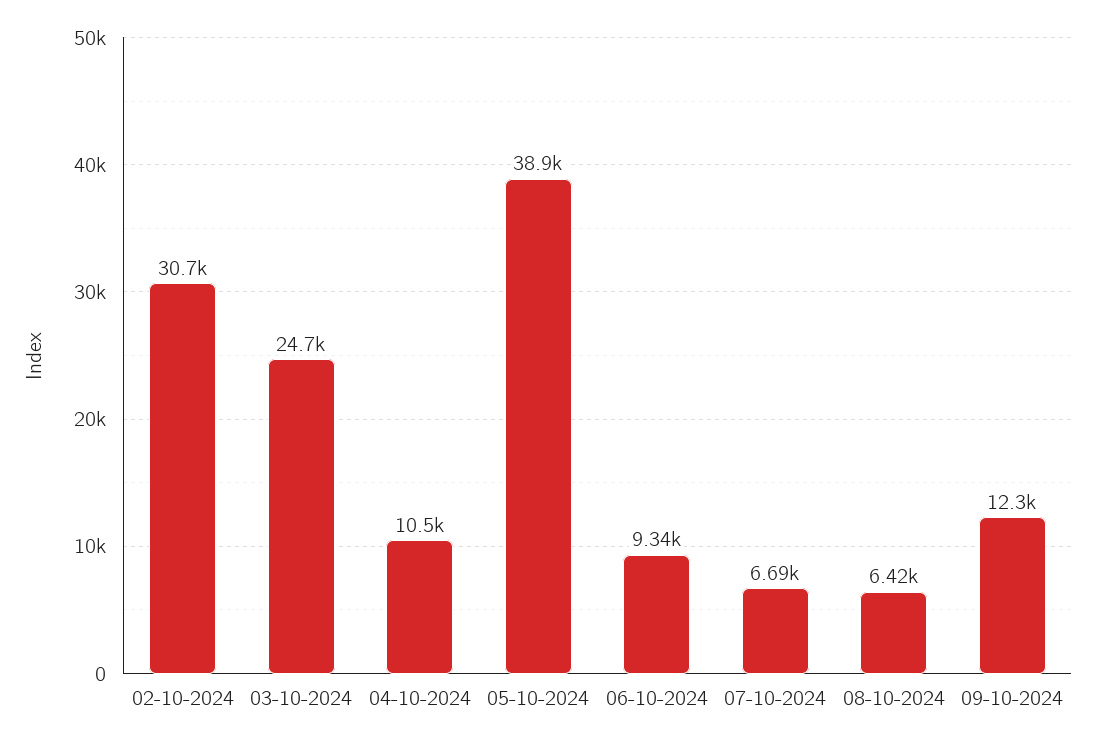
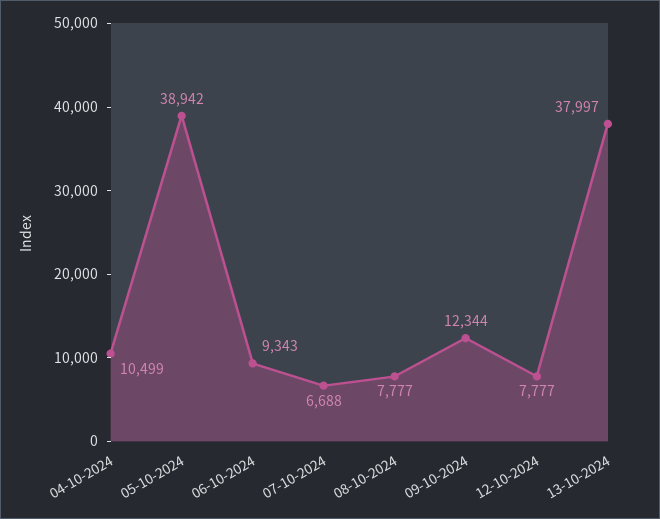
02-10-2024: 30700 -> none
03-10-2024: 24700 -> none
08-10-2024: 6420 -> 7777
12-10-2024: none -> 7777
13-10-2024: none -> 37997

